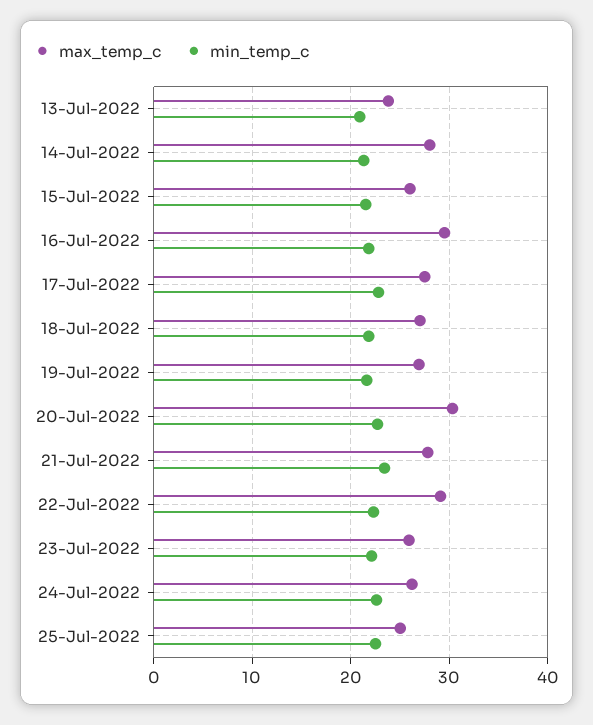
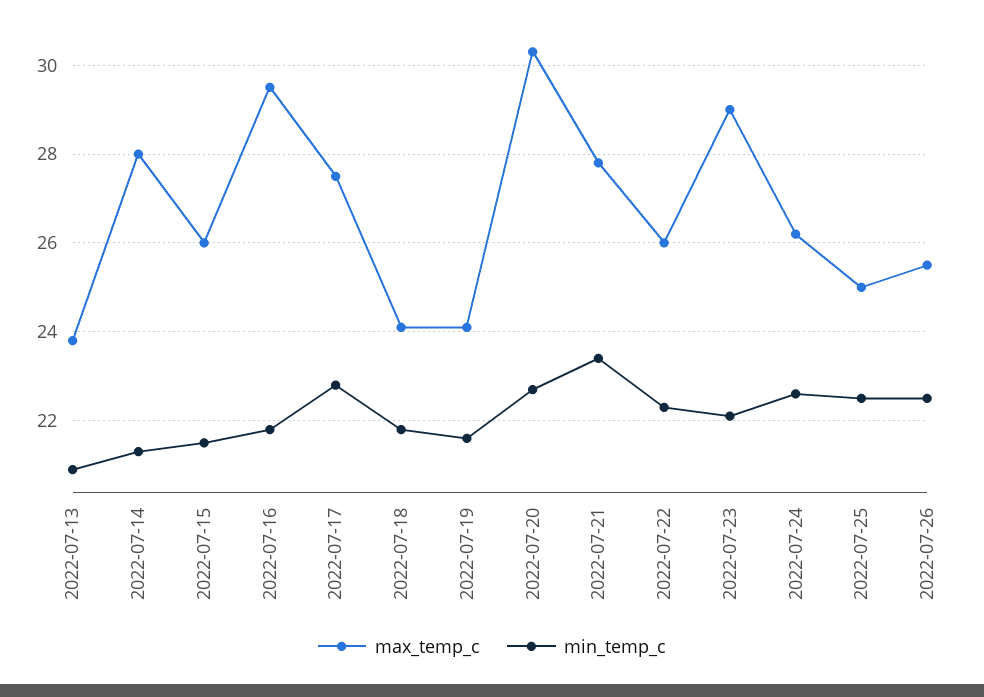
max_temp_c, 18-Jul-2022: 27 -> 24
max_temp_c, 19-Jul-2022: 27 -> 24
max_temp_c, 22-Jul-2022: 29 -> 26
max_temp_c, 23-Jul-2022: 26 -> 29
max_temp_c, 2022-07-26: none -> 25.5
min_temp_c, 2022-07-26: none -> 22.5

